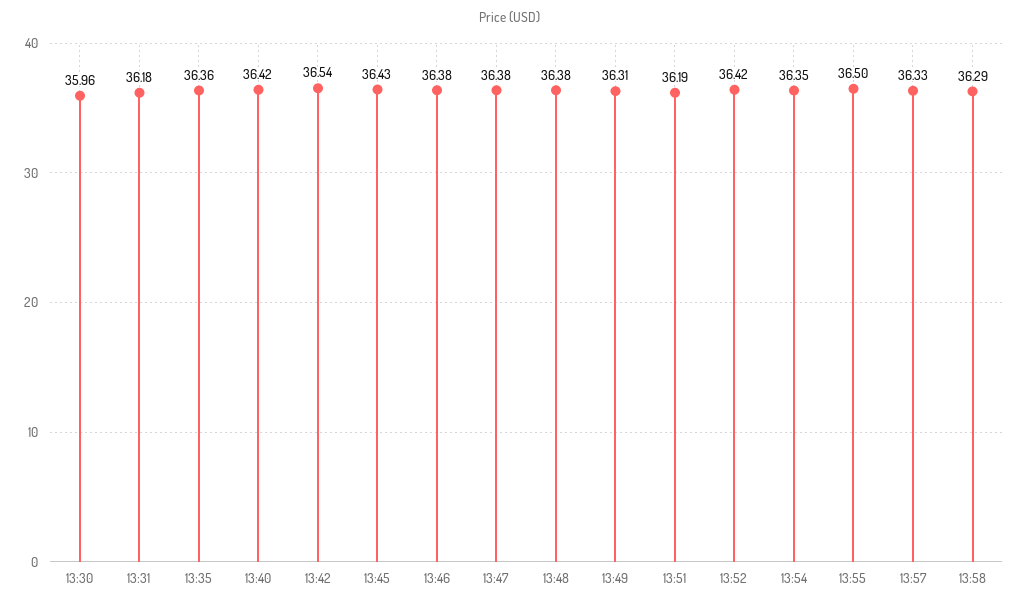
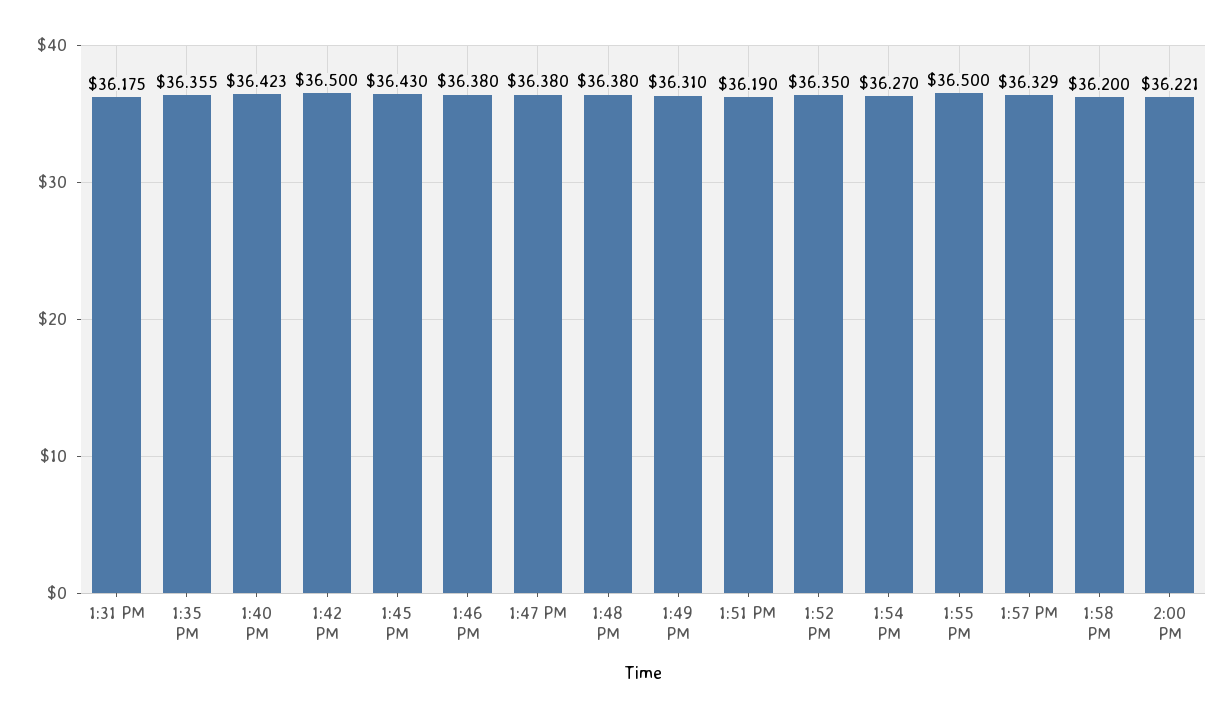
13:30: 35.96 -> none
13:42: 36.54 -> 36.5
13:52: 36.42 -> 36.35
13:54: 36.35 -> 36.27
13:58: 36.29 -> 36.2
2:00 PM: none -> 36.221

